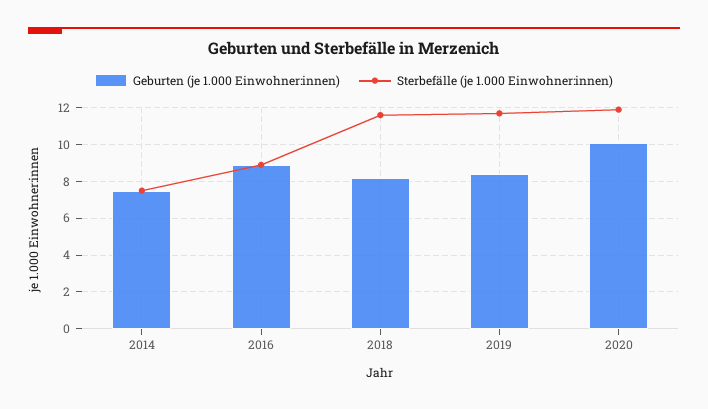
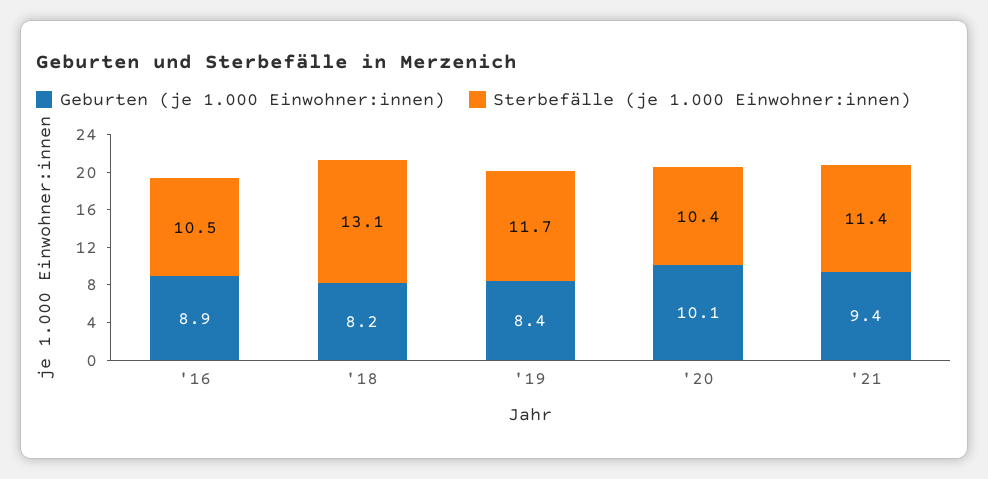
Geburten (je 1.000 Einwohner:innen), 2014: 7.5 -> none
Sterbefälle (je 1.000 Einwohner:innen), 2014: 7.5 -> none
Sterbefälle (je 1.000 Einwohner:innen), 2016: 9 -> 10.5
Sterbefälle (je 1.000 Einwohner:innen), 2018: 11.5 -> 13.1
Sterbefälle (je 1.000 Einwohner:innen), 2020: 12 -> 10.4
Geburten (je 1.000 Einwohner:innen), '21: none -> 9.4
Sterbefälle (je 1.000 Einwohner:innen), '21: none -> 11.4

